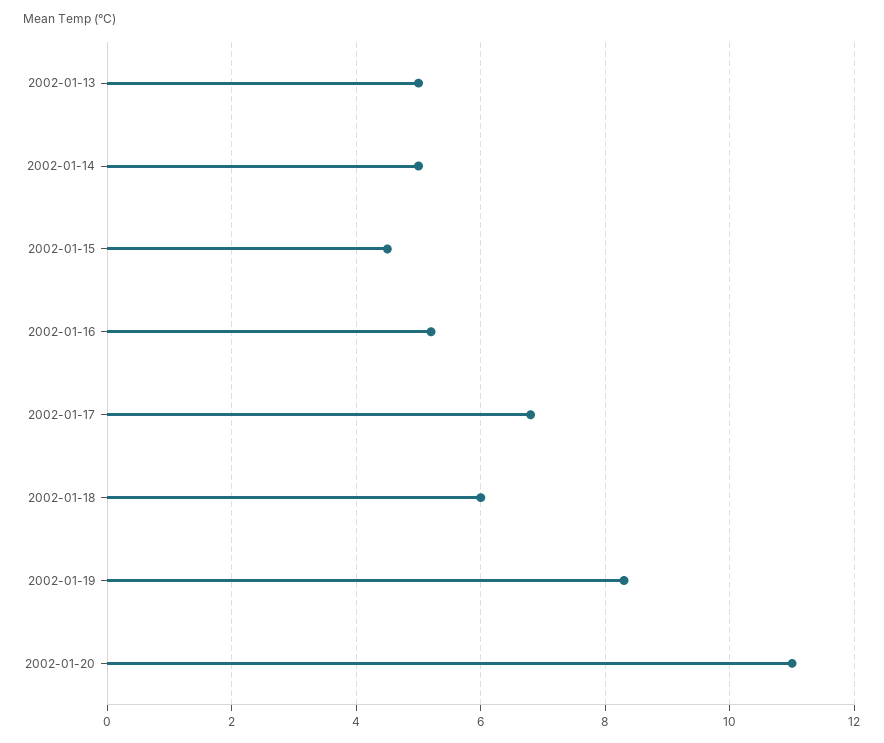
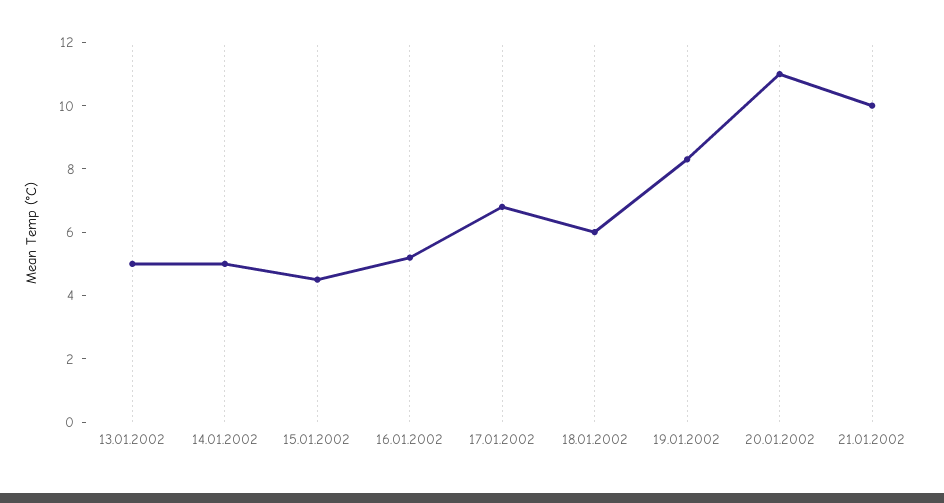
21.01.2002: none -> 10

